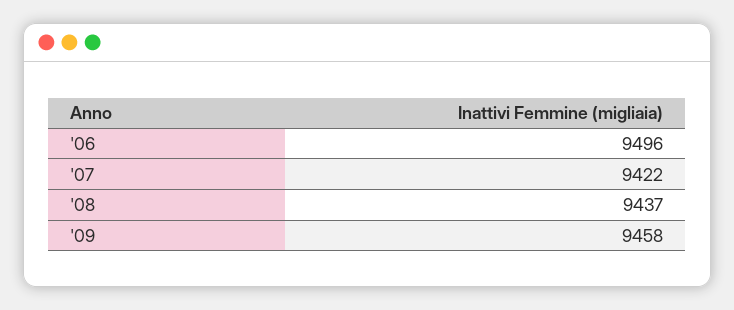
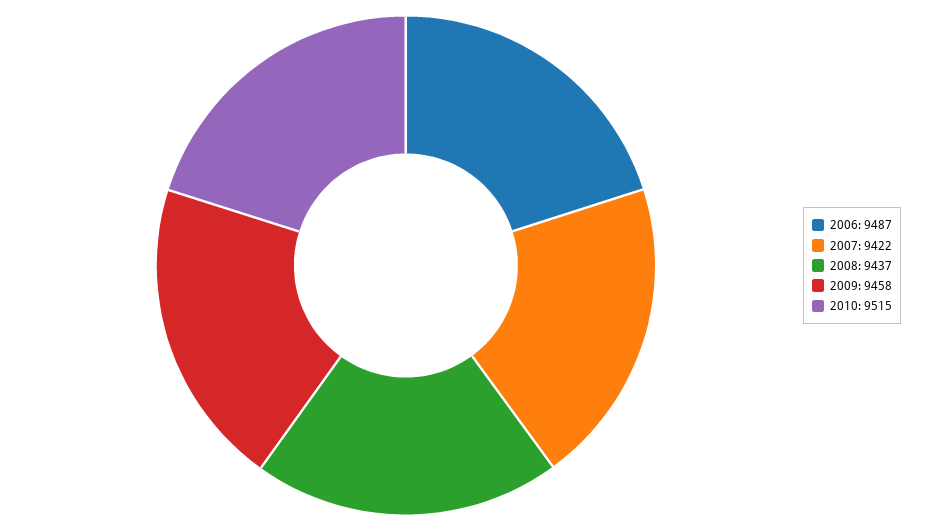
'06: 9496 -> 9487
2010: none -> 9515

